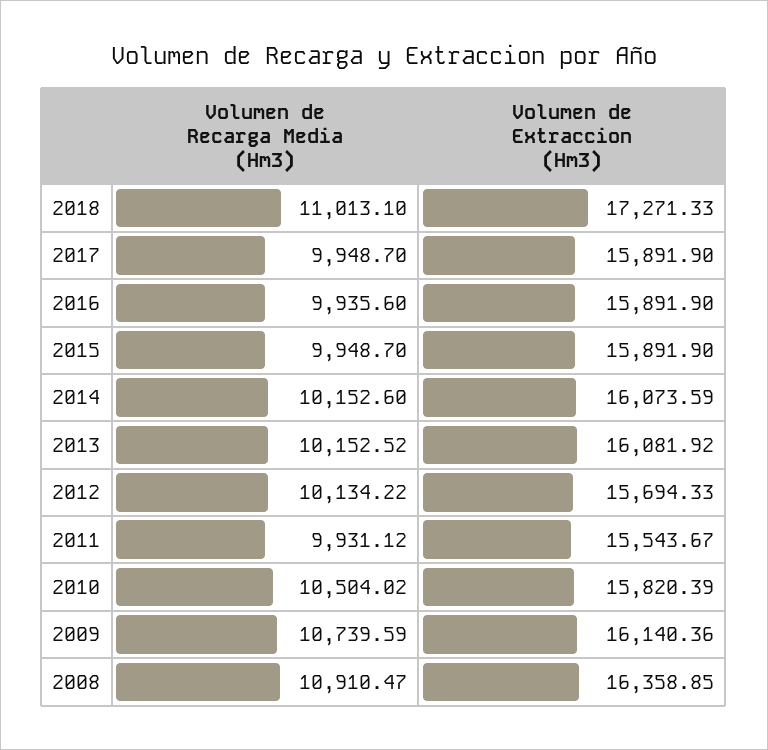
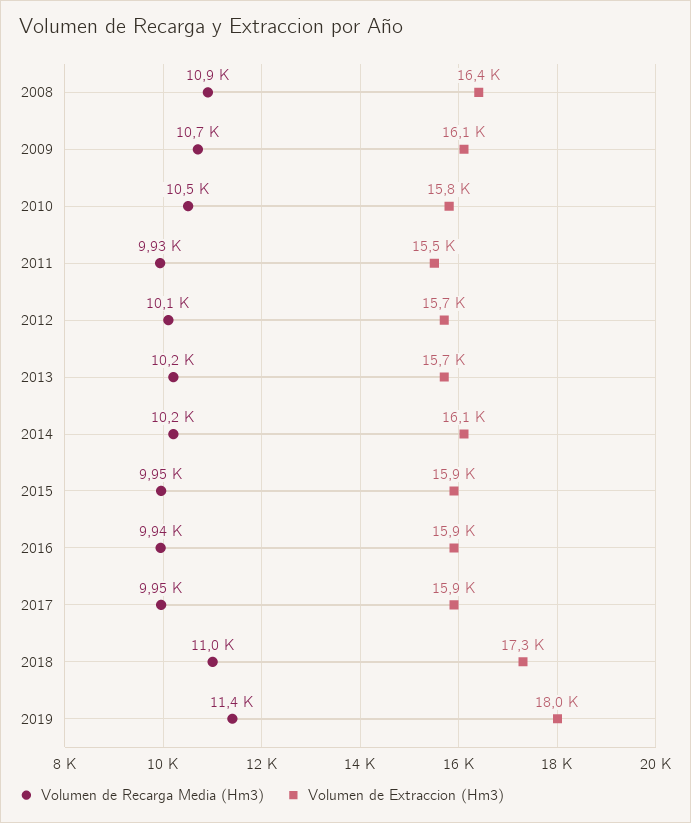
Volumen de Extraccion (Hm3), 2013: 16081.92 -> 15700
Volumen de Recarga Media (Hm3), 2019: none -> 11400
Volumen de Extraccion (Hm3), 2019: none -> 18000

